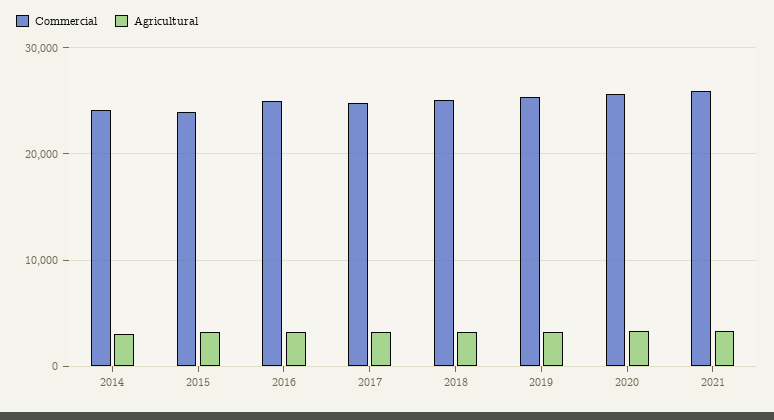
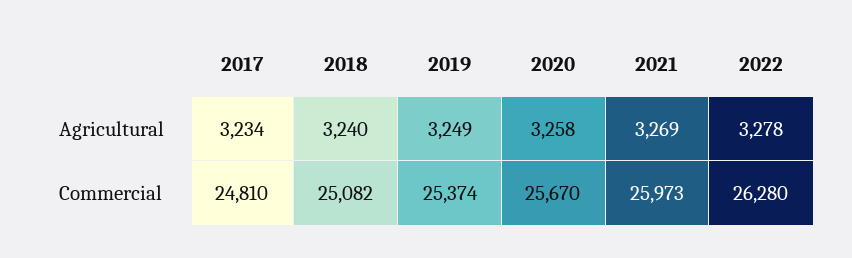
Commercial, 2014: 24000 -> none
Agricultural, 2014: 3000 -> none
Commercial, 2015: 24000 -> none
Agricultural, 2015: 3000 -> none
Commercial, 2016: 25000 -> none
Agricultural, 2016: 3000 -> none
Agricultural, 2022: none -> 3278
Commercial, 2022: none -> 26280

